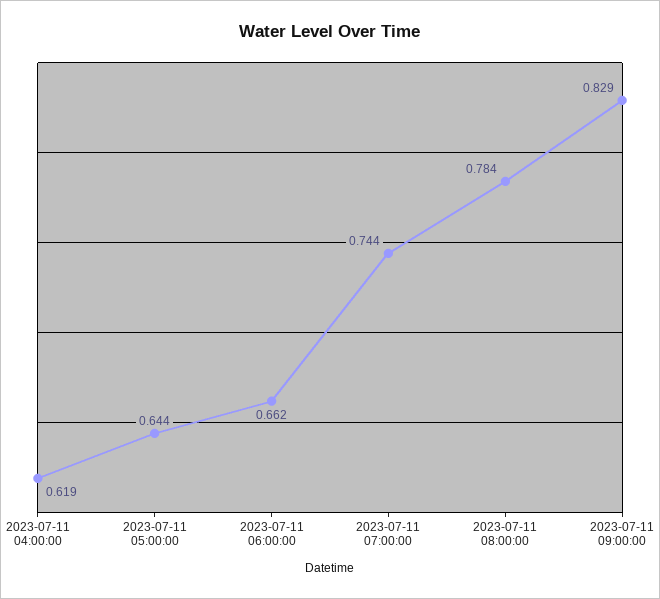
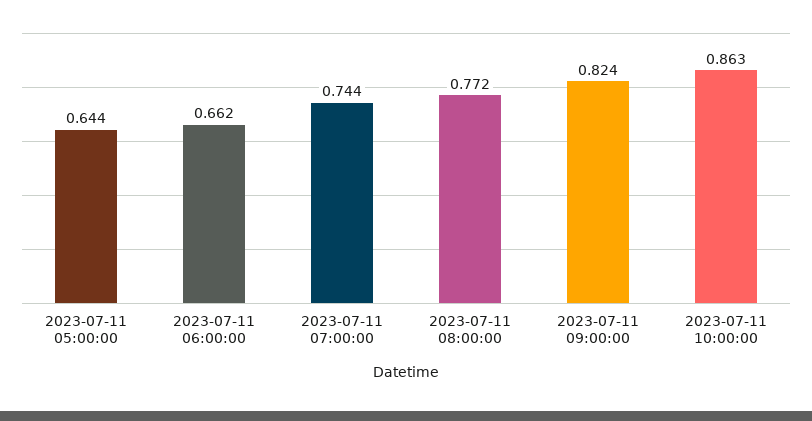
2023-07-11 04:00:00: 0.619 -> none
2023-07-11 08:00:00: 0.784 -> 0.772
2023-07-11 09:00:00: 0.829 -> 0.824
2023-07-11 10:00:00: none -> 0.863

